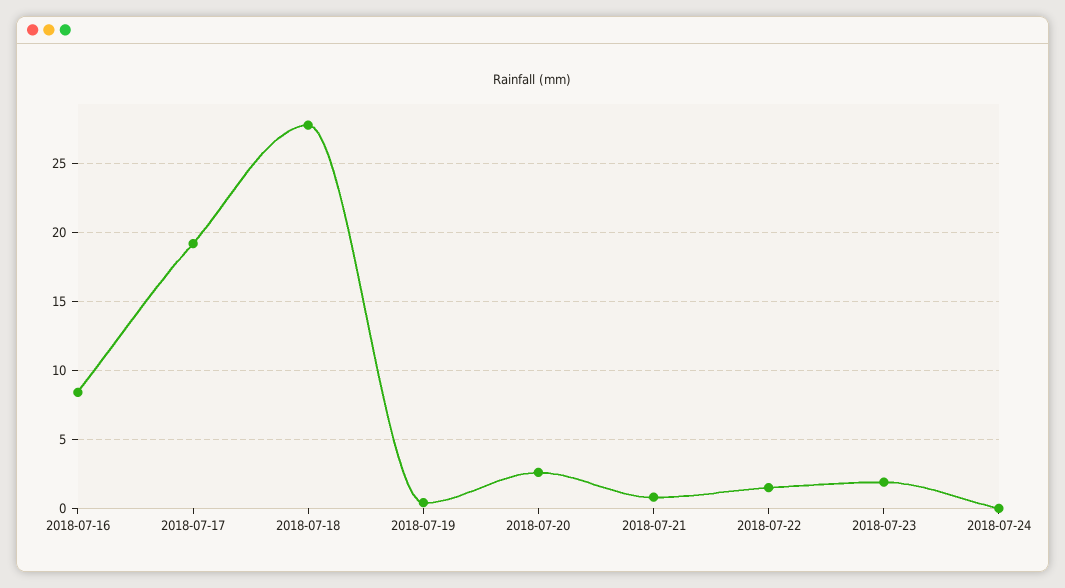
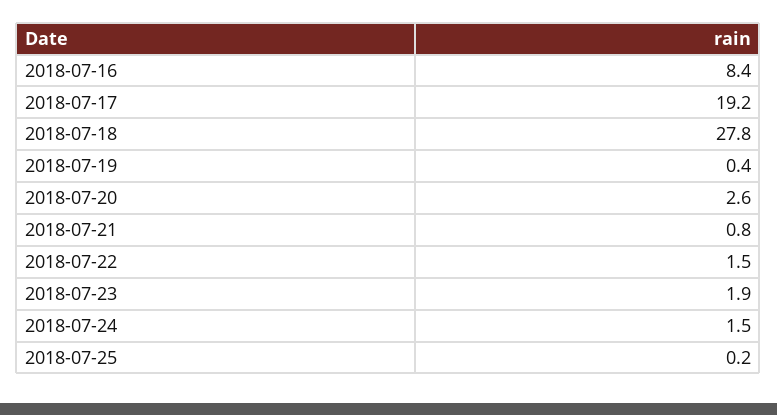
2018-07-24: 0 -> 1.5
2018-07-25: none -> 0.2

